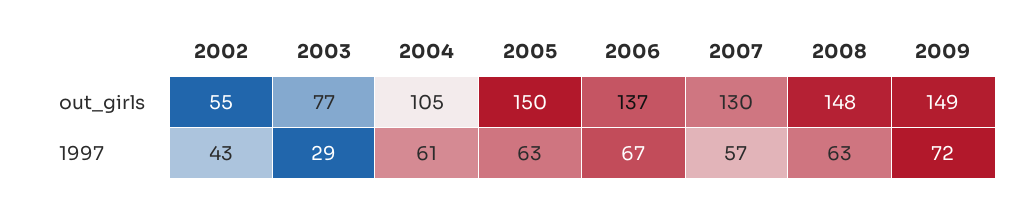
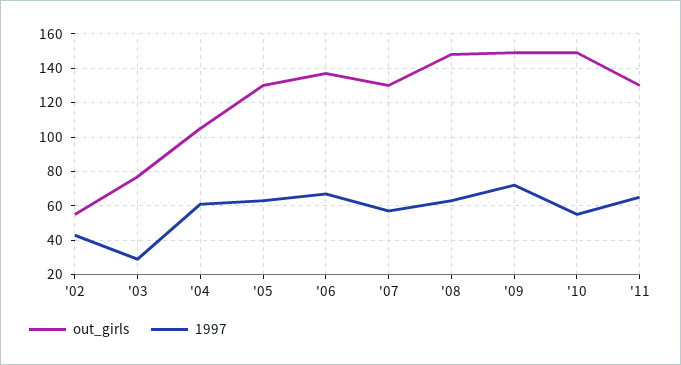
out_girls, 2005: 150 -> 130
out_girls, '10: none -> 150
1997, '10: none -> 55
out_girls, '11: none -> 130
1997, '11: none -> 65

